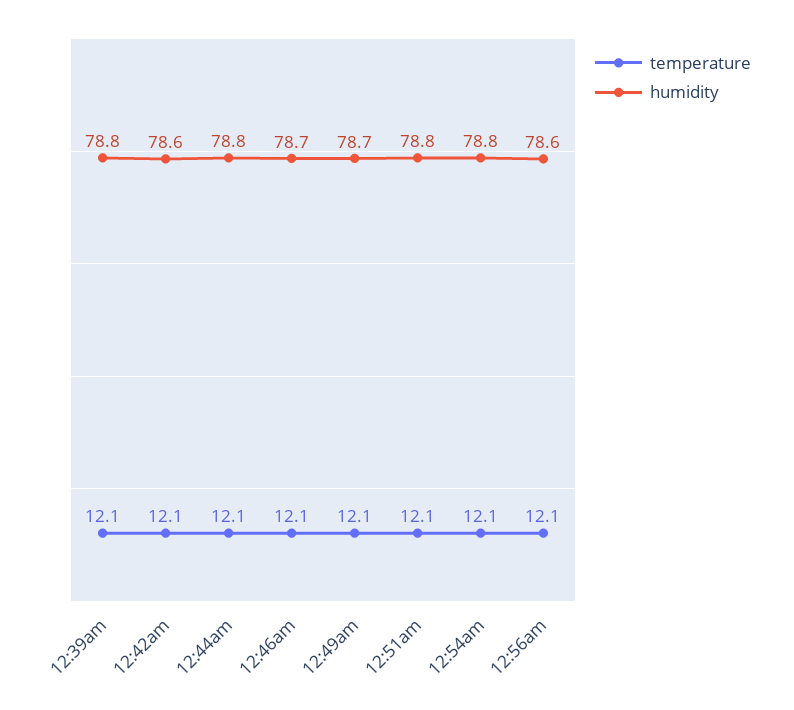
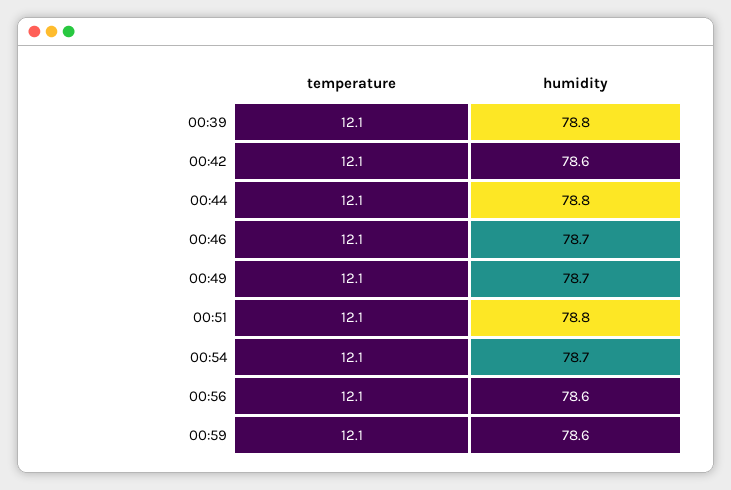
humidity, 12:54am: 78.8 -> 78.7
temperature, 00:59: none -> 12.1
humidity, 00:59: none -> 78.6

